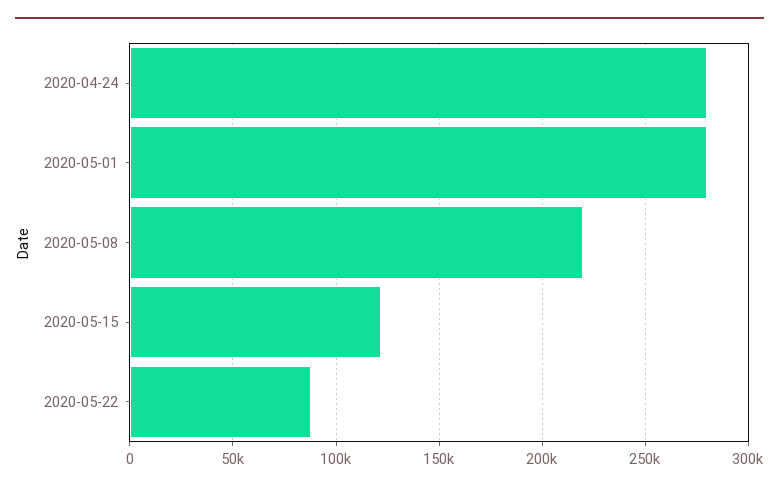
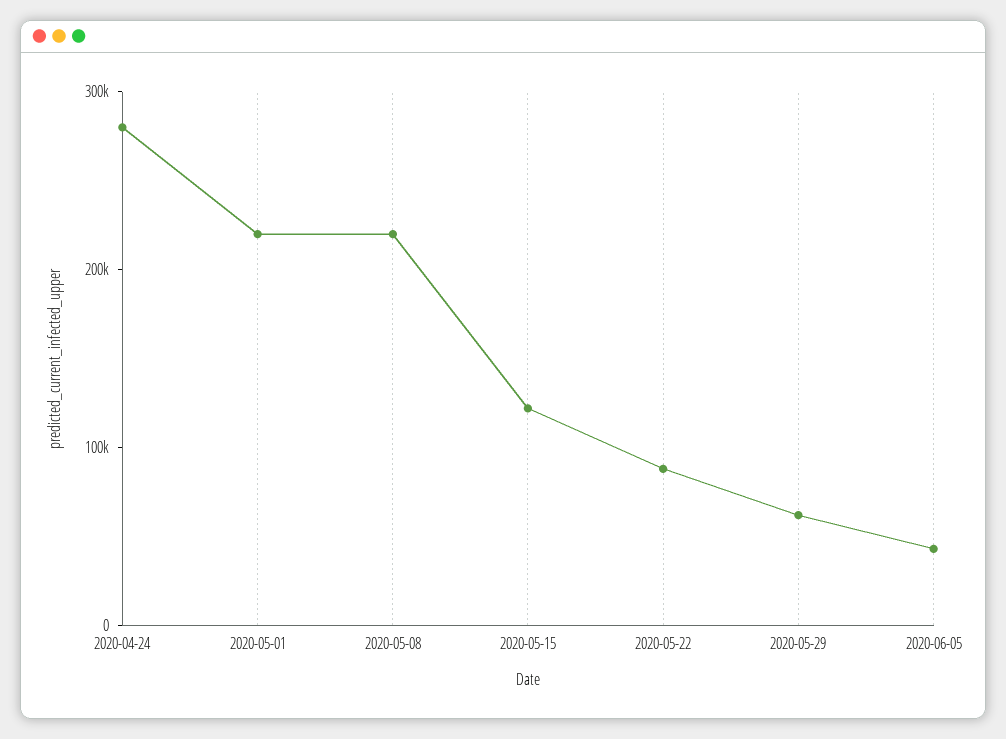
2020-05-01: 280000 -> 220000
2020-05-29: none -> 60000
2020-06-05: none -> 40000

